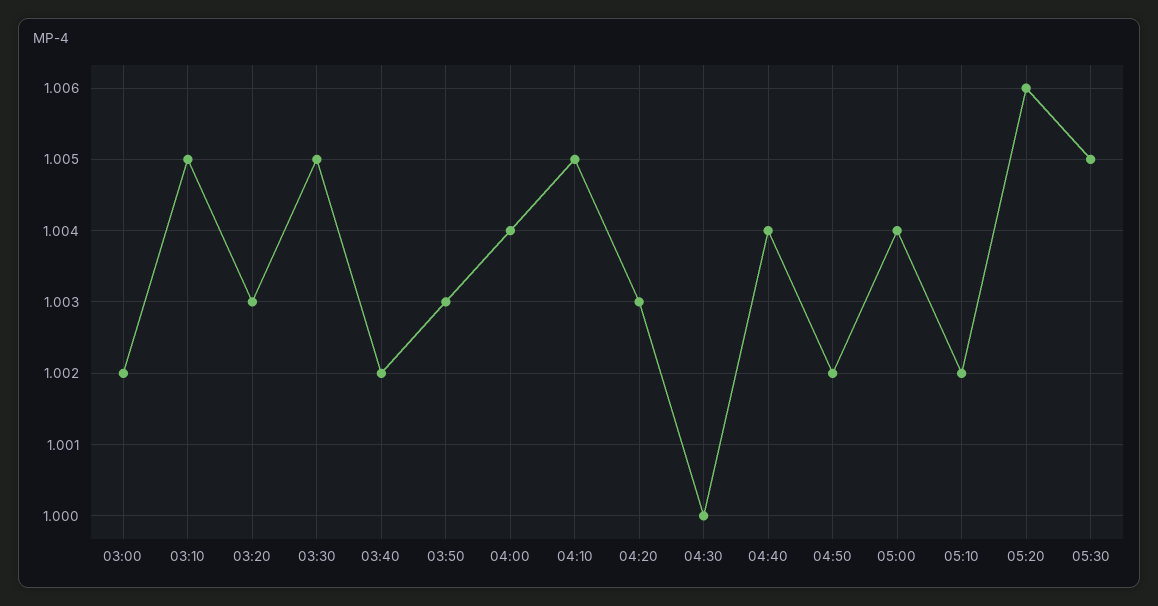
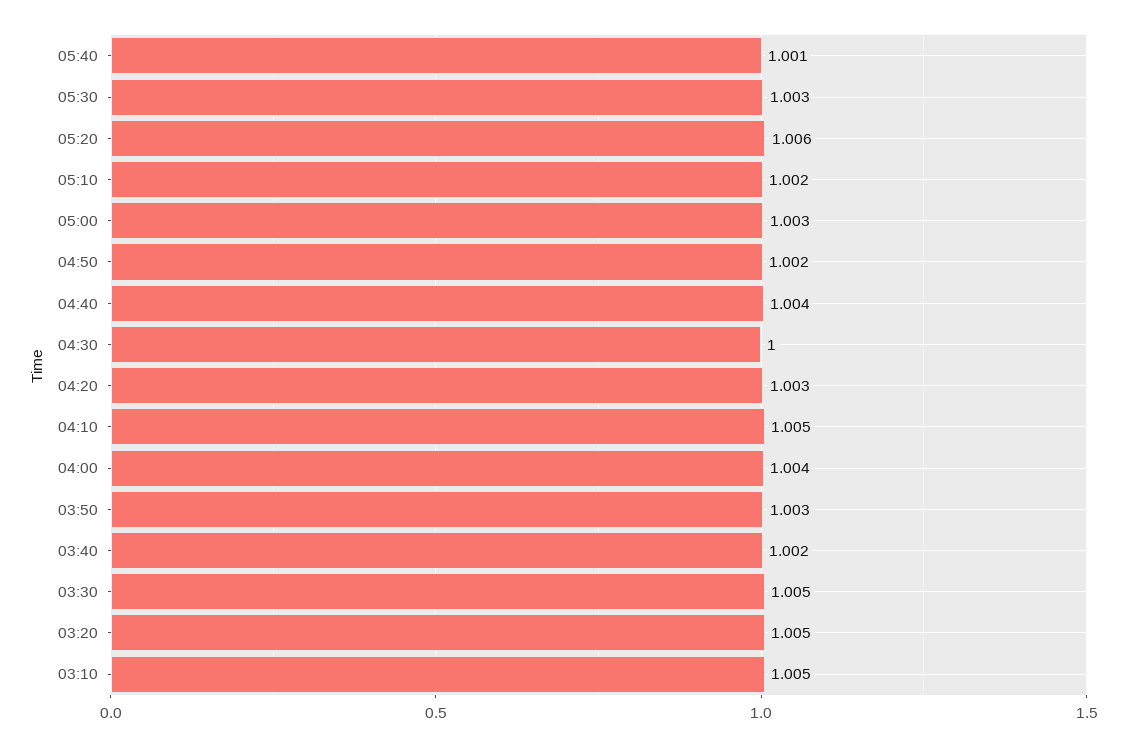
03:00: 1.002 -> none
03:20: 1.003 -> 1.005
05:00: 1.004 -> 1.003
05:30: 1.005 -> 1.003
05:40: none -> 1.001

